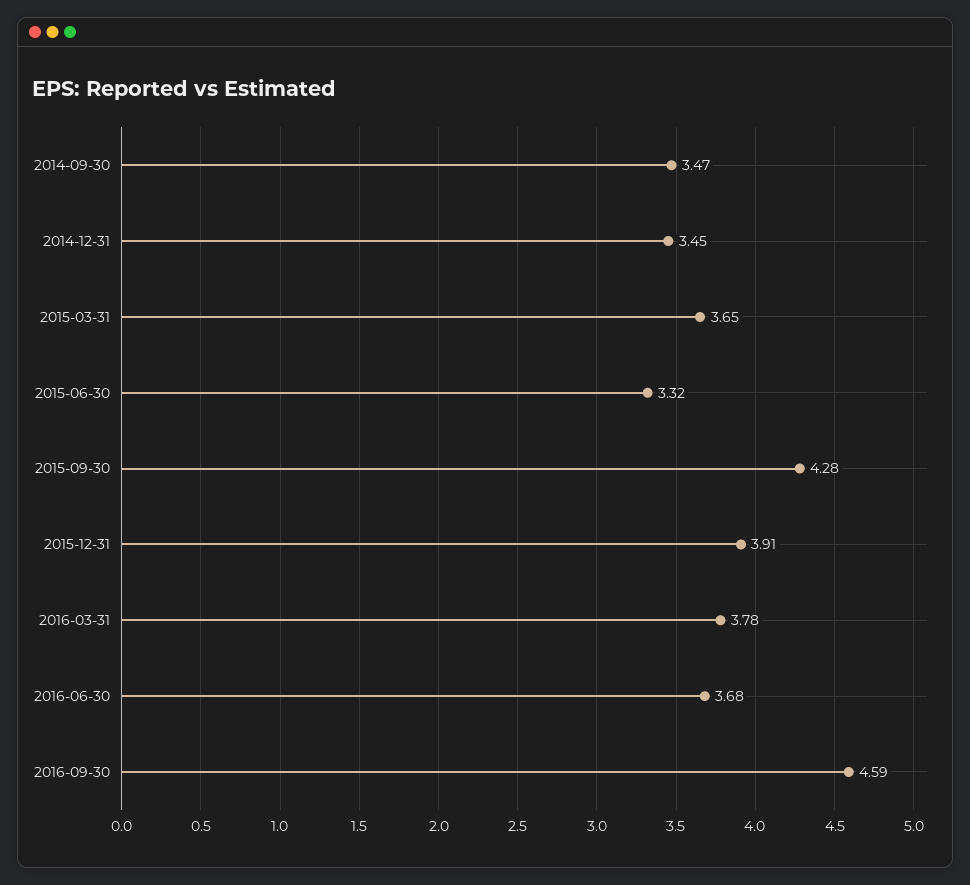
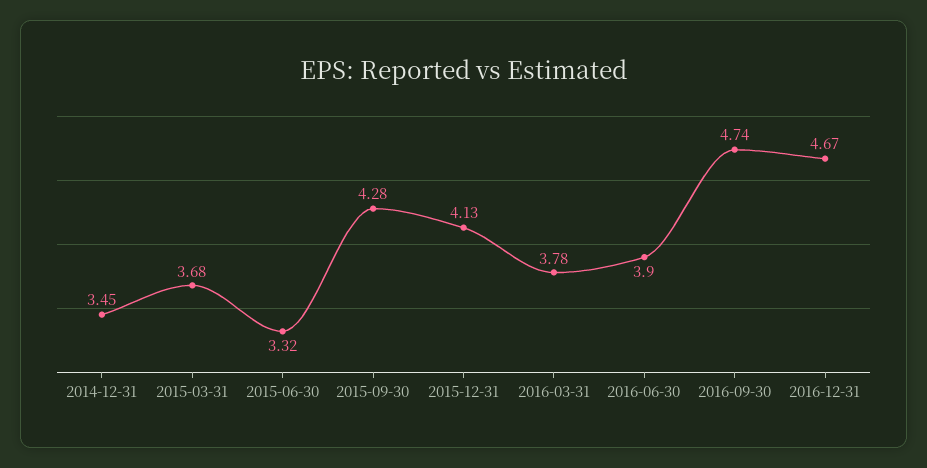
2014-09-30: 3.47 -> none
2015-03-31: 3.65 -> 3.68
2015-12-31: 3.91 -> 4.13
2016-06-30: 3.68 -> 3.9
2016-09-30: 4.59 -> 4.74
2016-12-31: none -> 4.67

